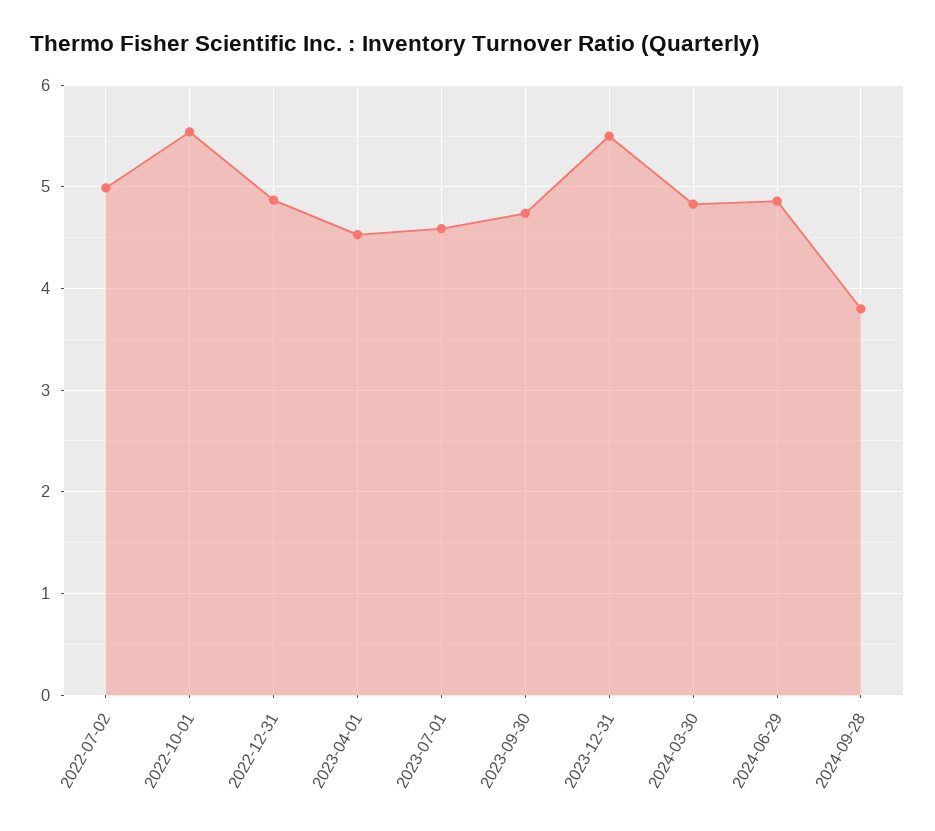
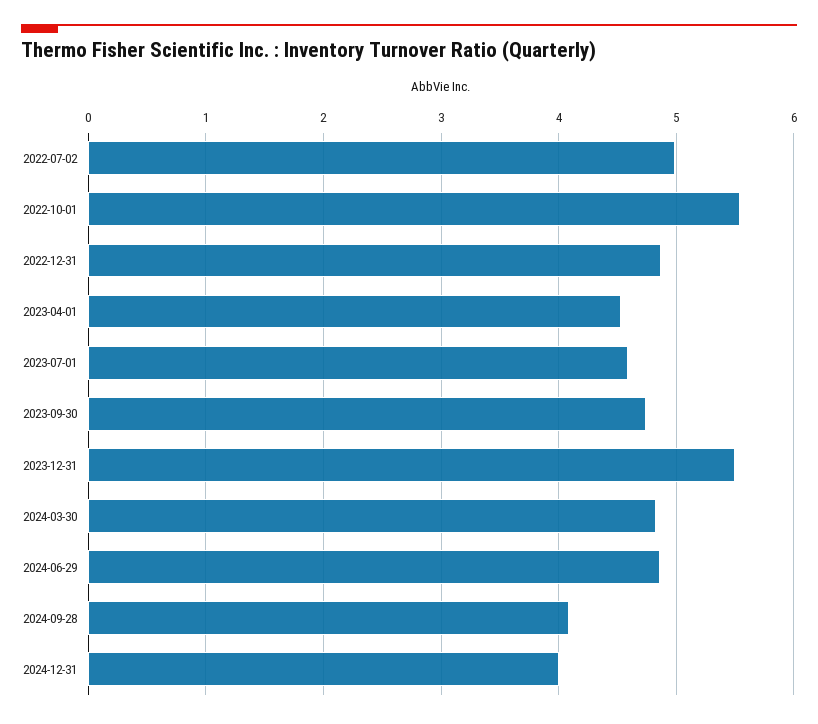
2024-09-28: 3.8 -> 4.1
2024-12-31: none -> 4

